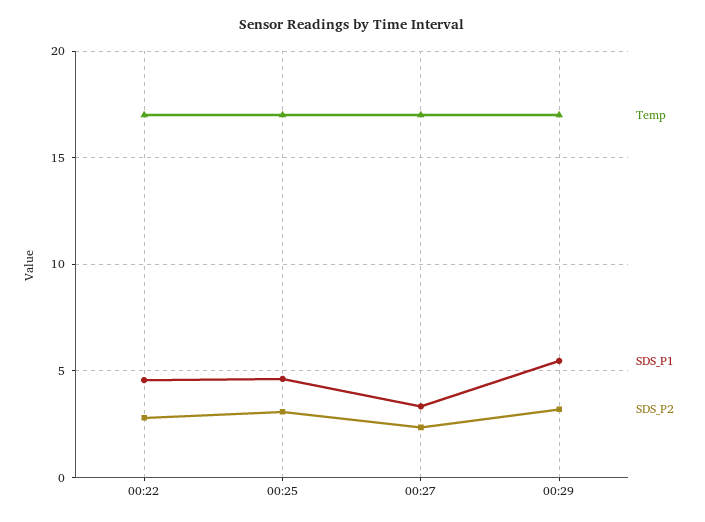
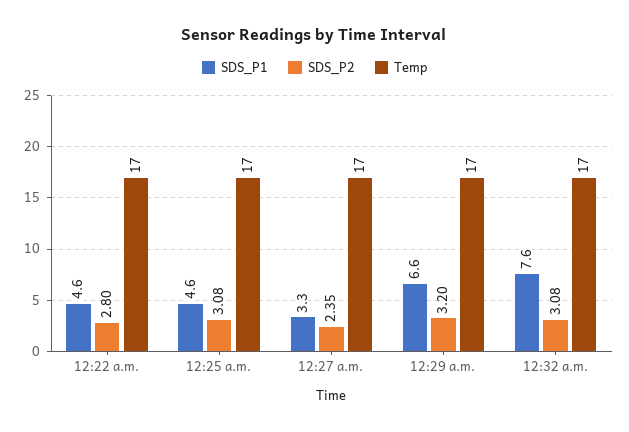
SDS_P1, 00:29: 5.5 -> 6.6
SDS_P1, 12:32 a.m.: none -> 7.6
SDS_P2, 12:32 a.m.: none -> 3.08
Temp, 12:32 a.m.: none -> 17

